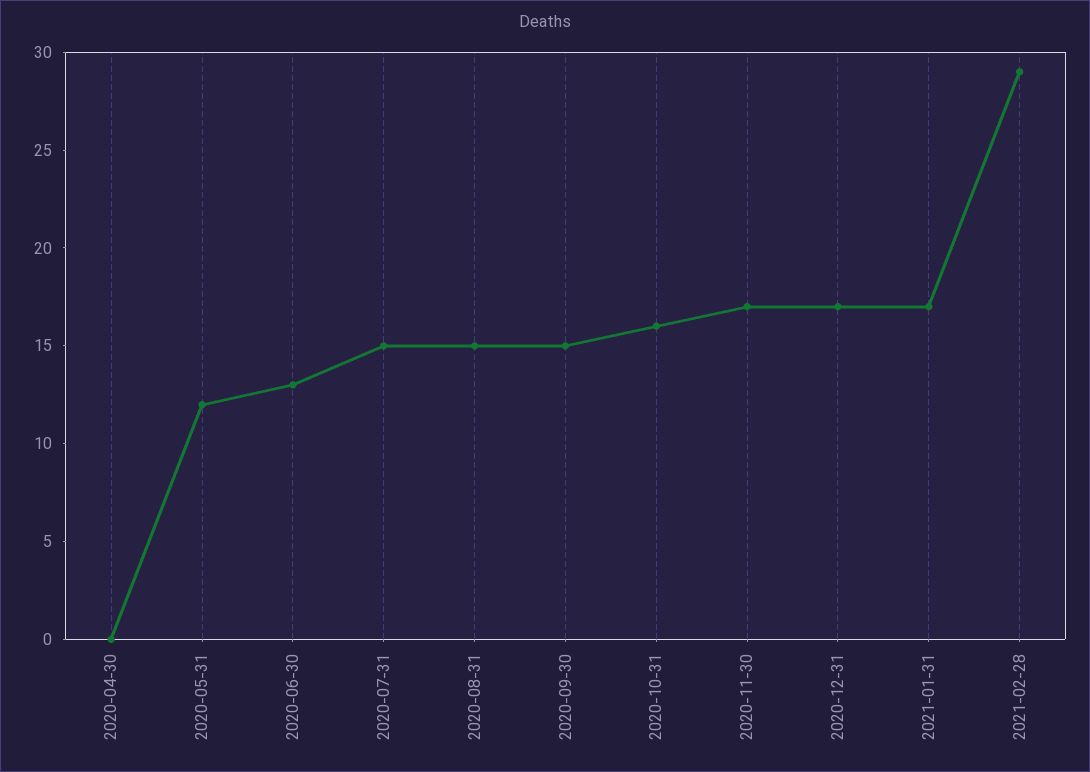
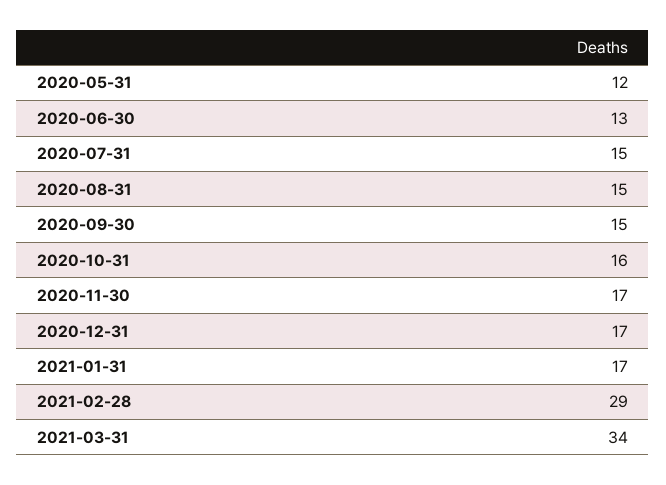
2020-04-30: 0 -> none
2021-03-31: none -> 34

